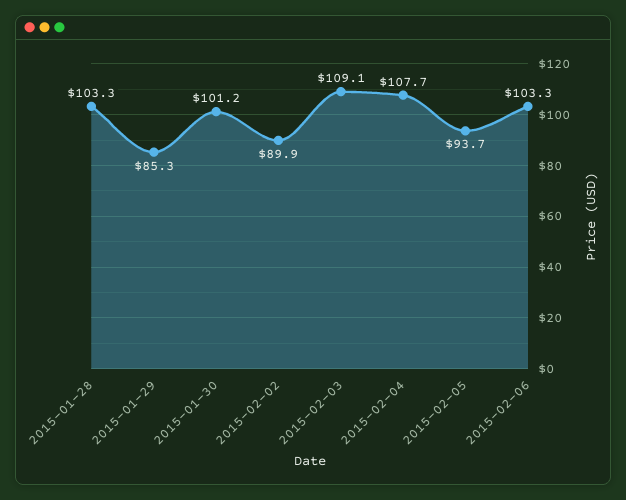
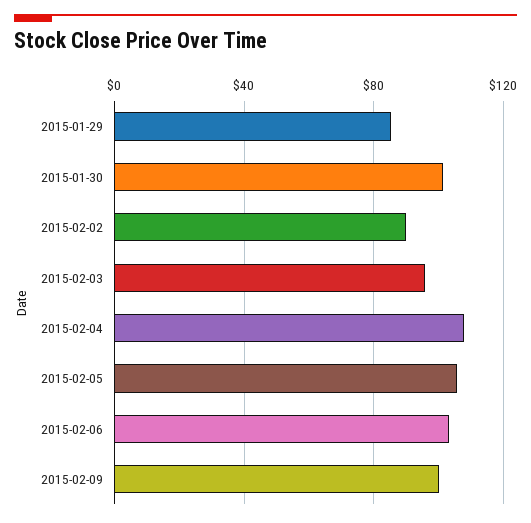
2015-01-28: 103.3 -> none
2015-02-03: 109.1 -> 95
2015-02-05: 93.7 -> 105
2015-02-09: none -> 100

